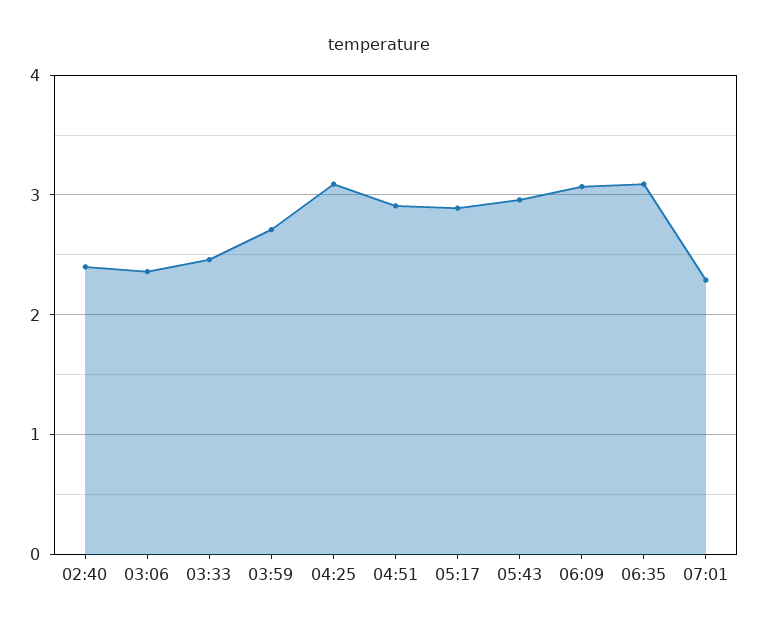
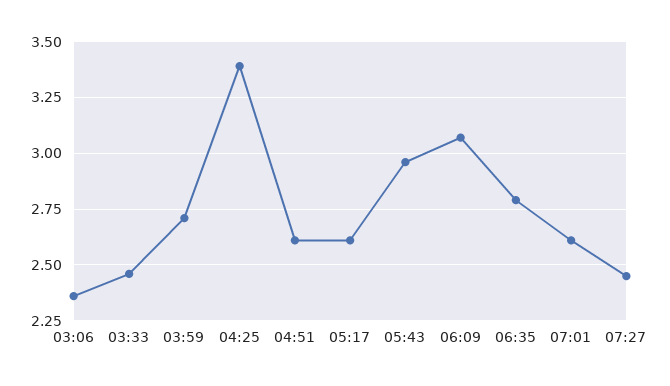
02:40: 2.4 -> none
04:25: 3.1 -> 3.4
04:51: 2.9 -> 2.6
05:17: 2.9 -> 2.6
06:35: 3.1 -> 2.8
07:01: 2.3 -> 2.6
07:27: none -> 2.45

